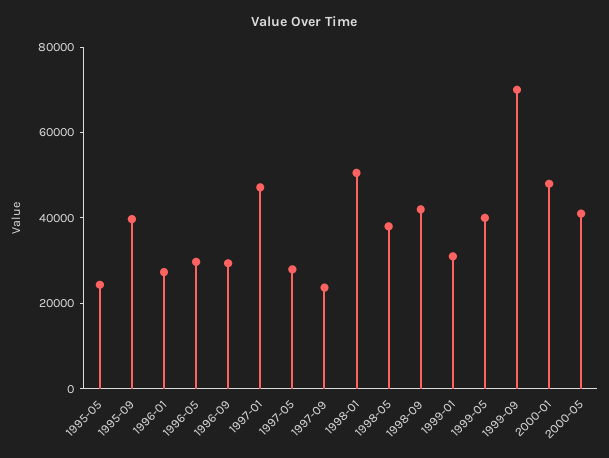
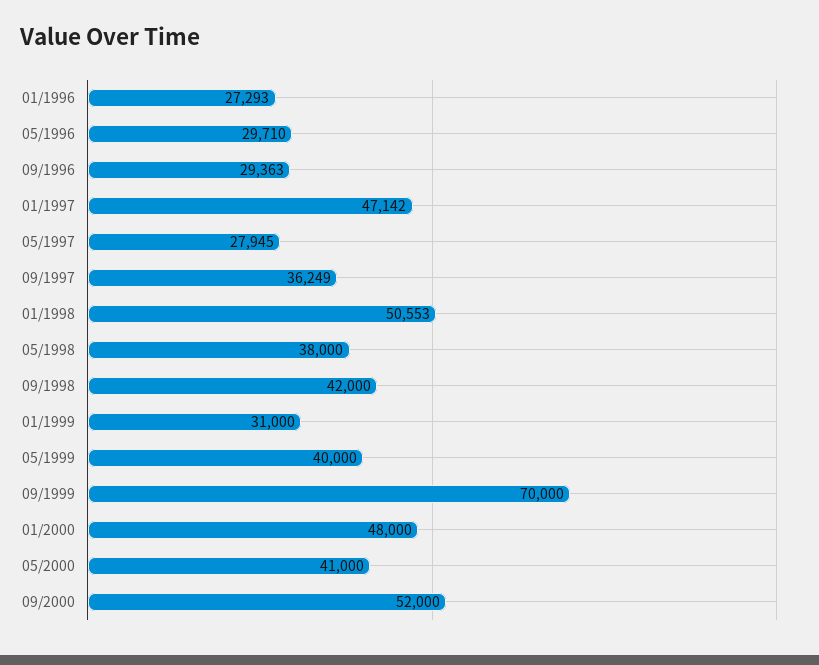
1995-05: 25000 -> none
1995-09: 40000 -> none
1997-09: 25000 -> 36249
09/2000: none -> 52000

